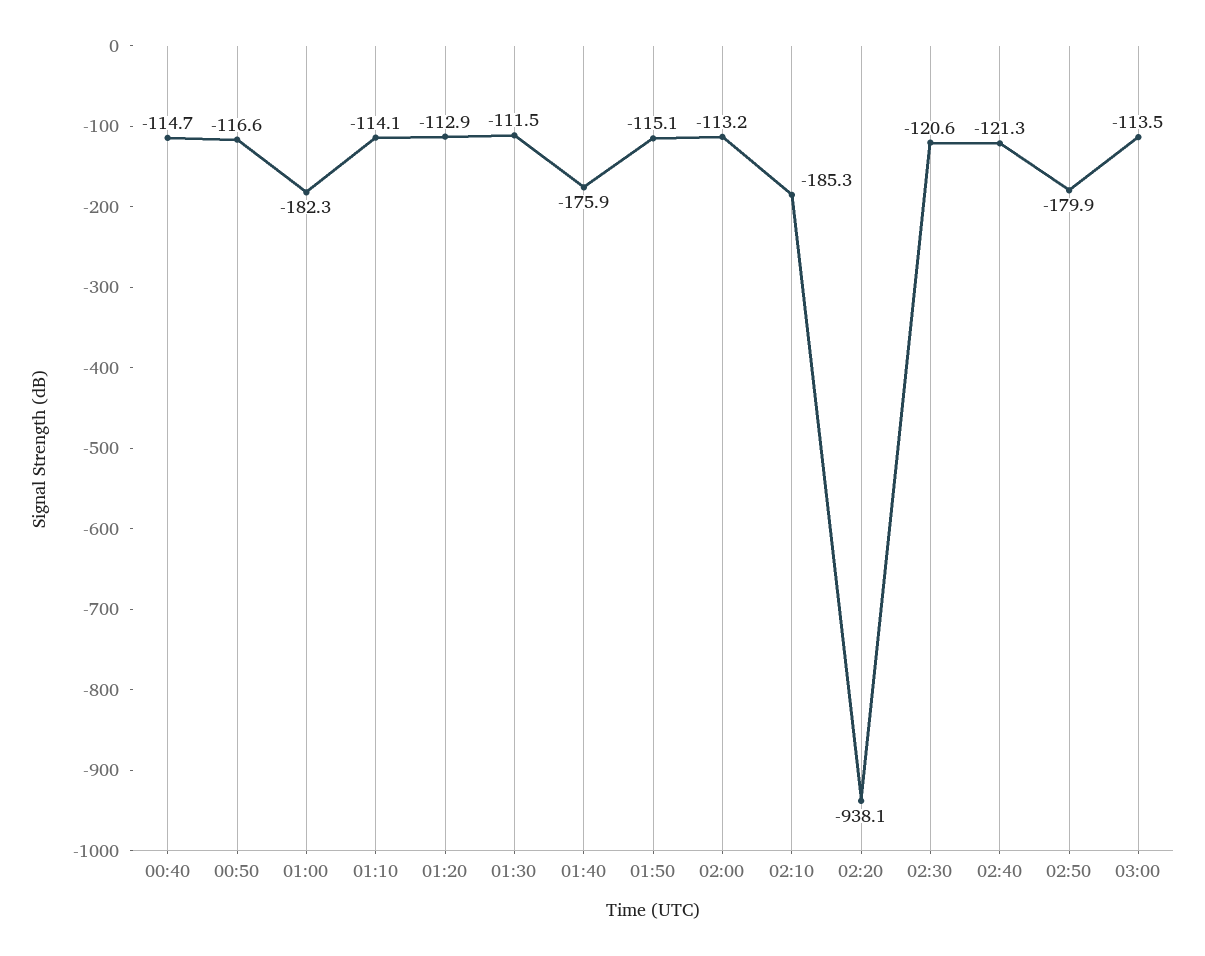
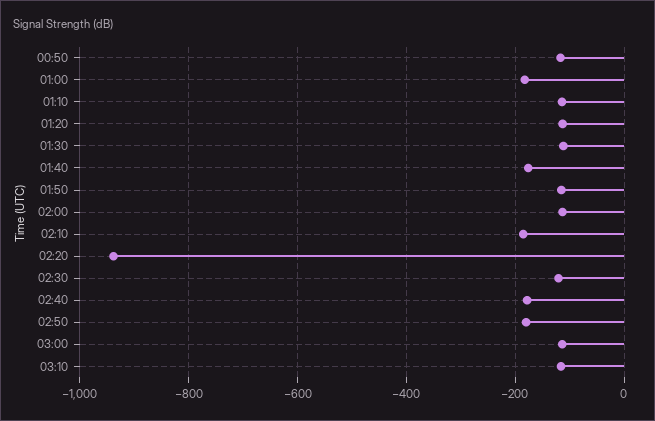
00:40: -114.7 -> none
02:40: -121.3 -> -180
03:10: none -> -120

